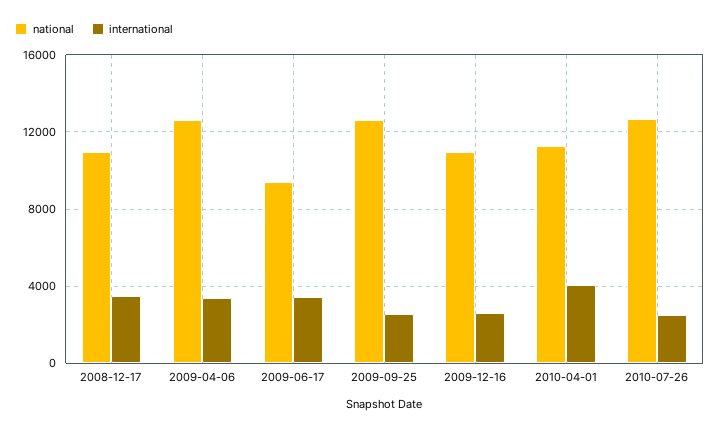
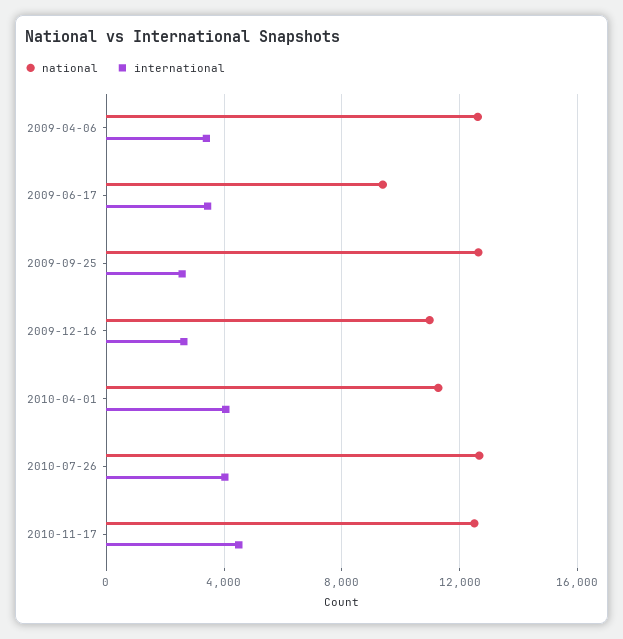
national, 2008-12-17: 11000 -> none
international, 2008-12-17: 3500 -> none
international, 2010-07-26: 2500 -> 4000
national, 2010-11-17: none -> 12500
international, 2010-11-17: none -> 4500

